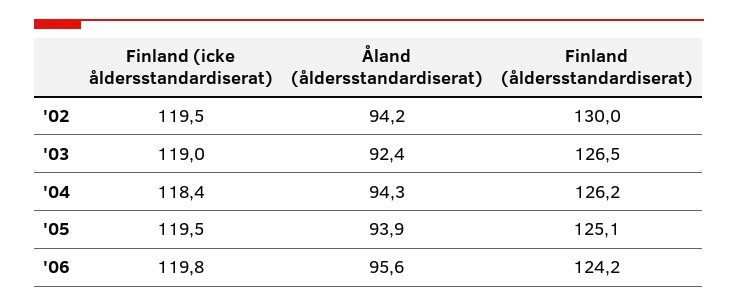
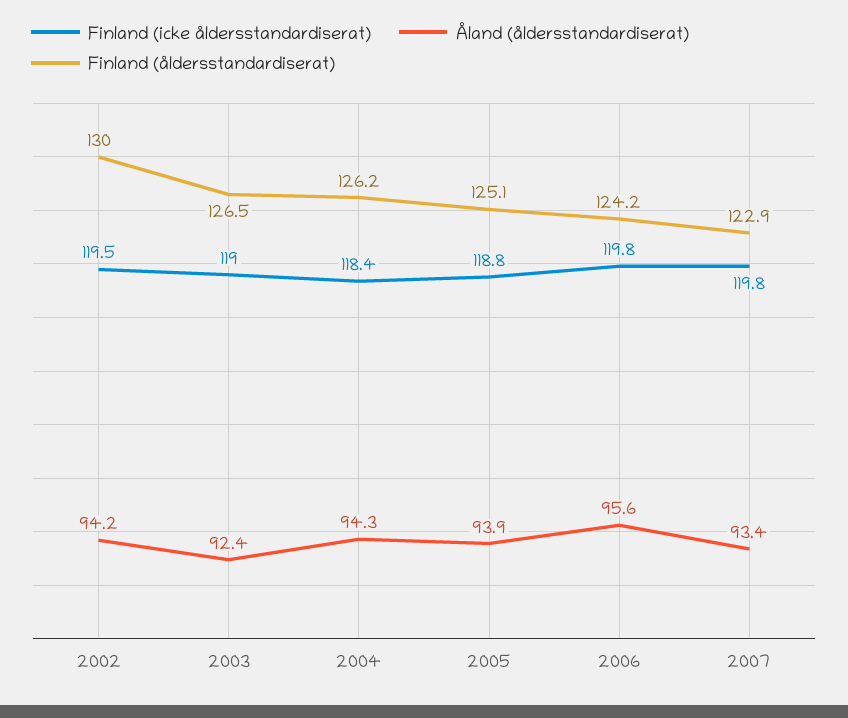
Finland (icke åldersstandardiserat), '05: 119.5 -> 118.8
Finland (icke åldersstandardiserat), 2007: none -> 119.8
Åland (åldersstandardiserat), 2007: none -> 93.4
Finland (åldersstandardiserat), 2007: none -> 122.9

